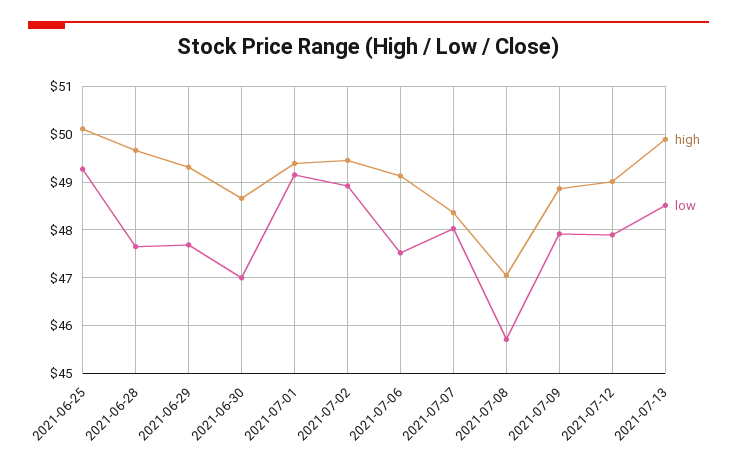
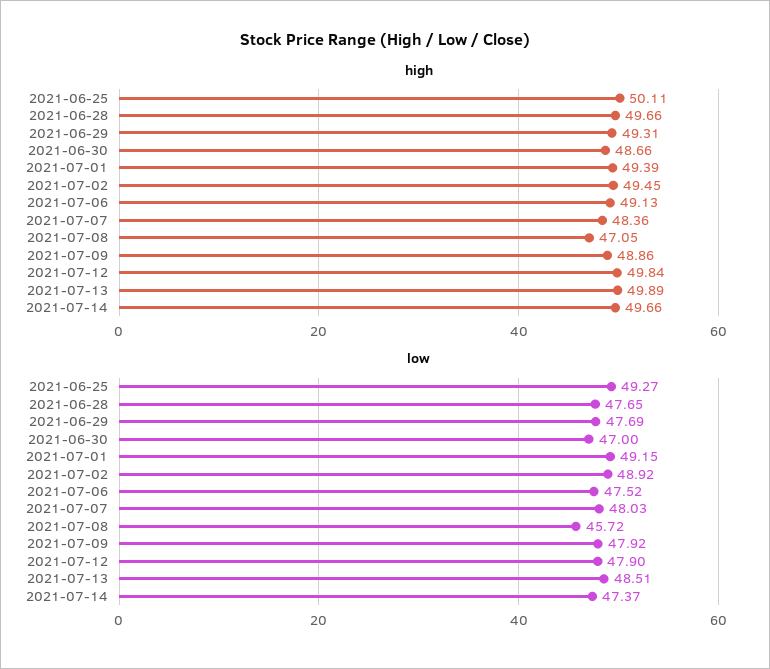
high, 2021-07-12: 49 -> 49.84
high, 2021-07-14: none -> 49.66
low, 2021-07-14: none -> 47.37

